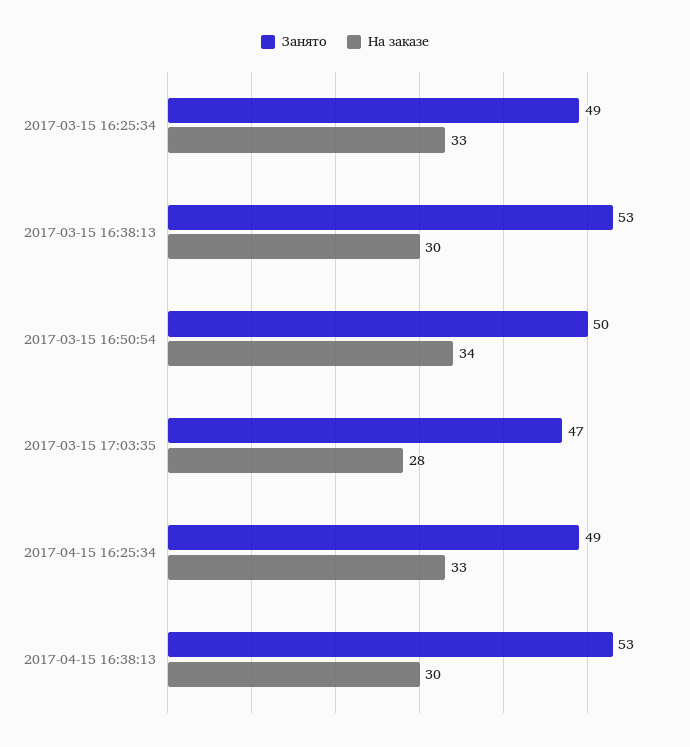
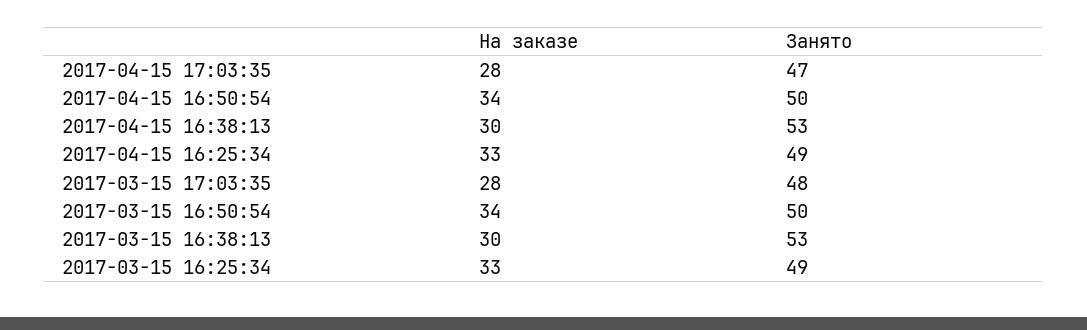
Занято, 2017-03-15 17:03:35: 47 -> 48
На заказе, 2017-04-15 17:03:35: none -> 28
Занято, 2017-04-15 17:03:35: none -> 47
На заказе, 2017-04-15 16:50:54: none -> 34
Занято, 2017-04-15 16:50:54: none -> 50

